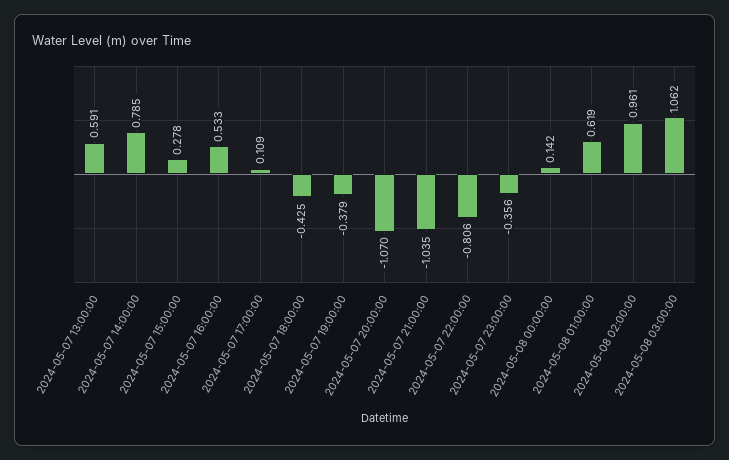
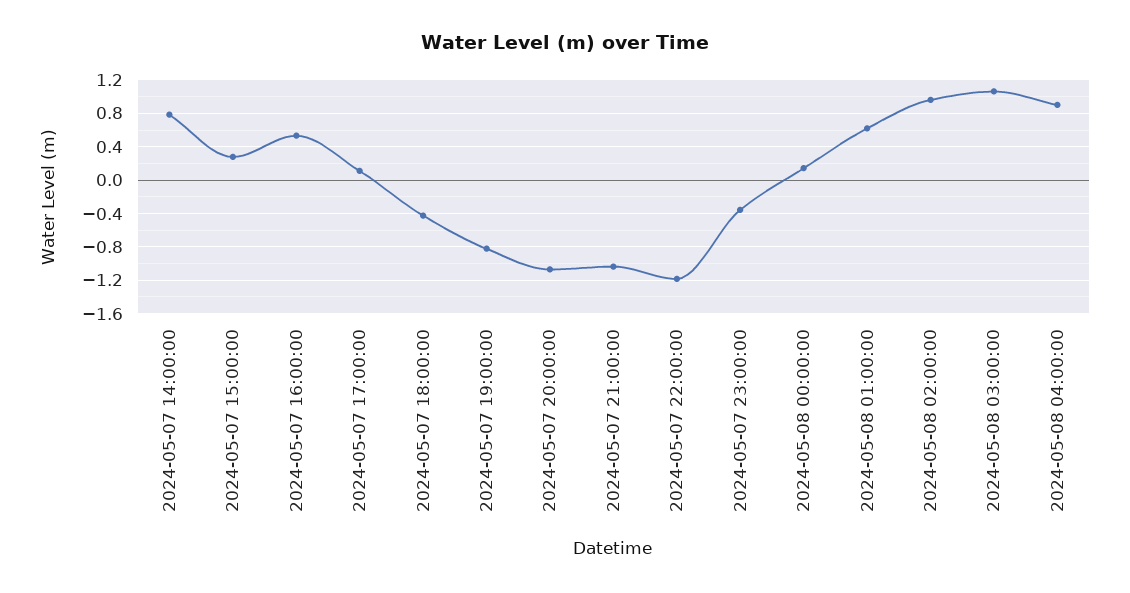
2024-05-07 13:00:00: 0.591 -> none
2024-05-07 19:00:00: -0.379 -> -0.8
2024-05-07 22:00:00: -0.806 -> -1.2
2024-05-08 04:00:00: none -> 0.9

